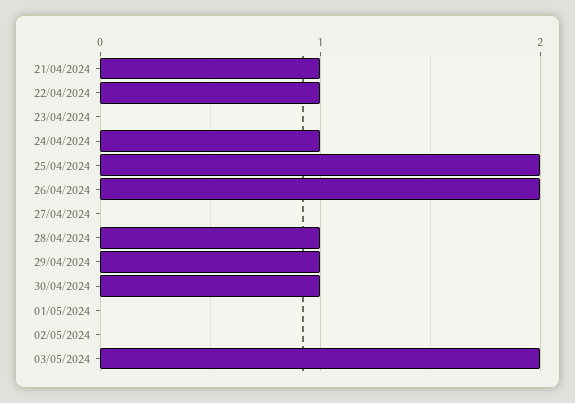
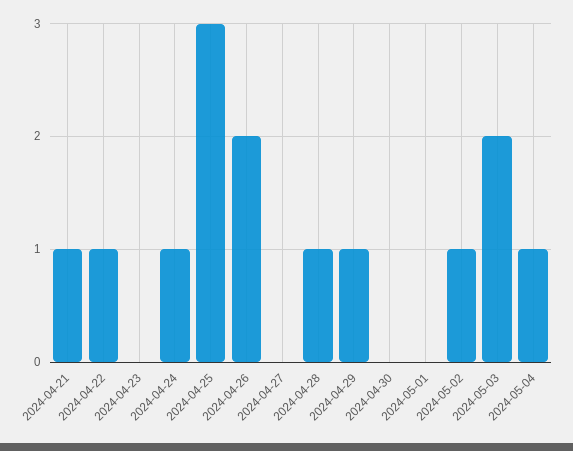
25/04/2024: 2 -> 3
30/04/2024: 1 -> 0
02/05/2024: 0 -> 1
2024-05-04: none -> 1

